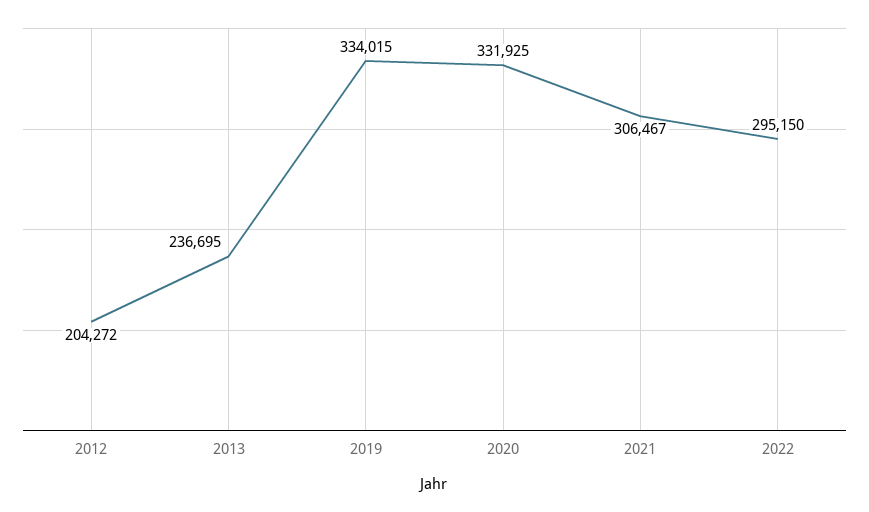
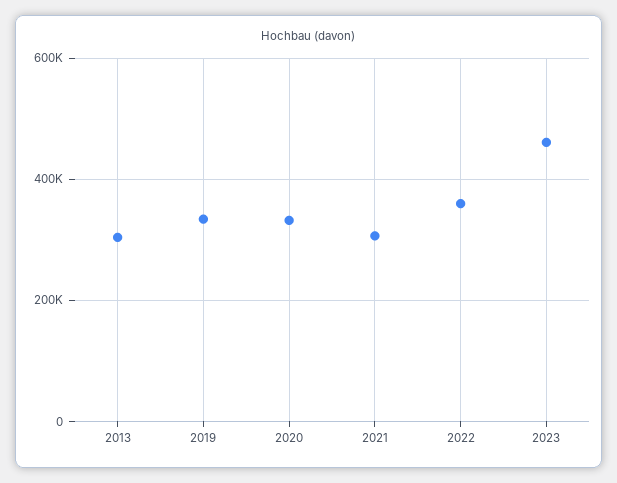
2012: 204272 -> none
2013: 236695 -> 300000
2022: 295150 -> 360000
2023: none -> 460000

